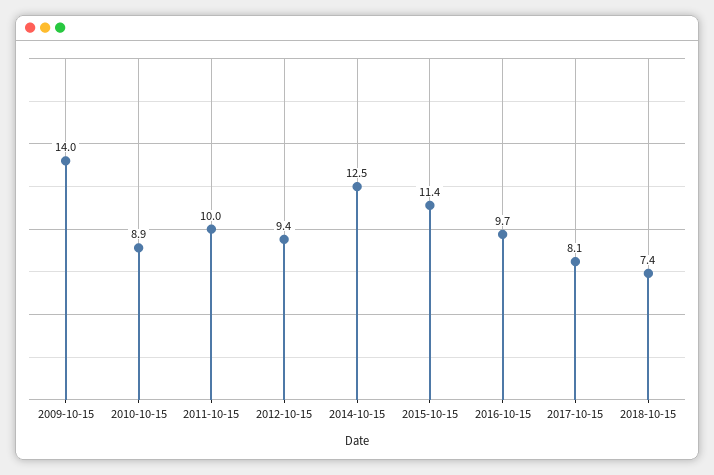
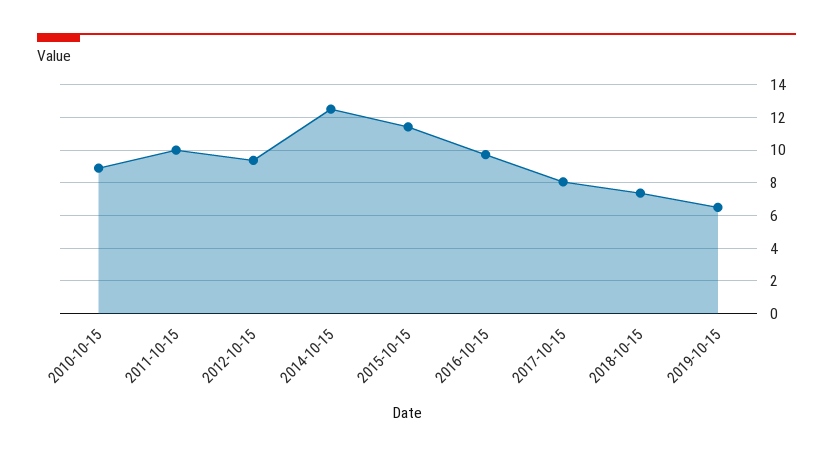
2009-10-15: 14 -> none
2019-10-15: none -> 6.5

